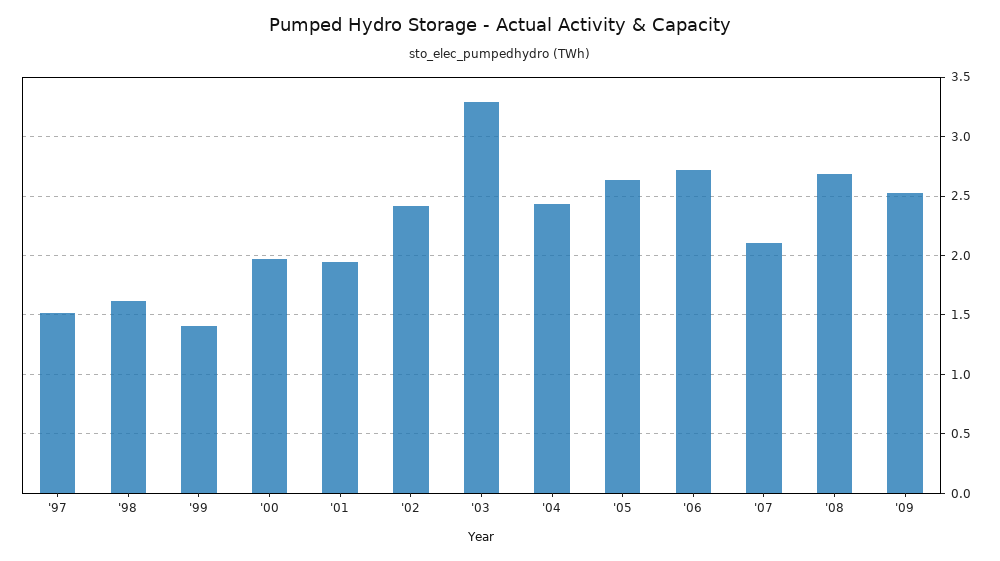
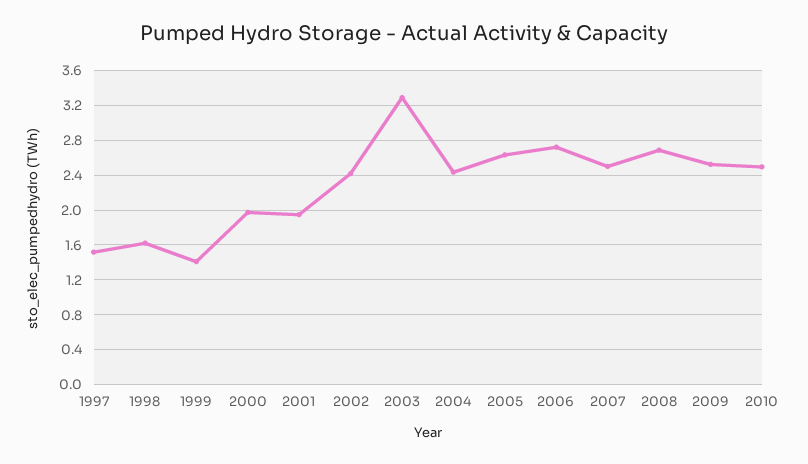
'07: 2.1 -> 2.5
2010: none -> 2.5

